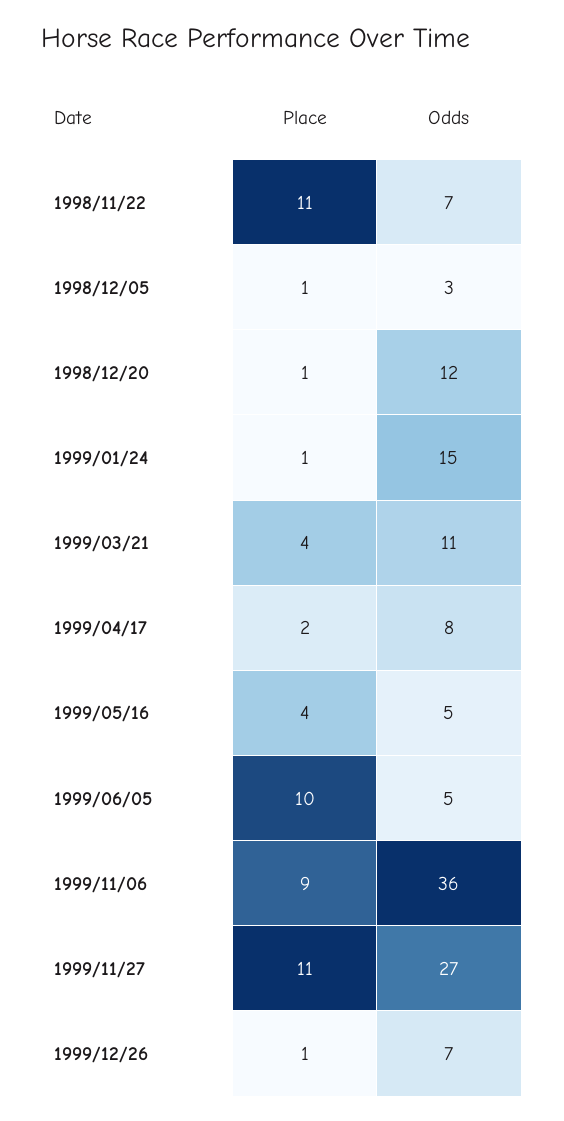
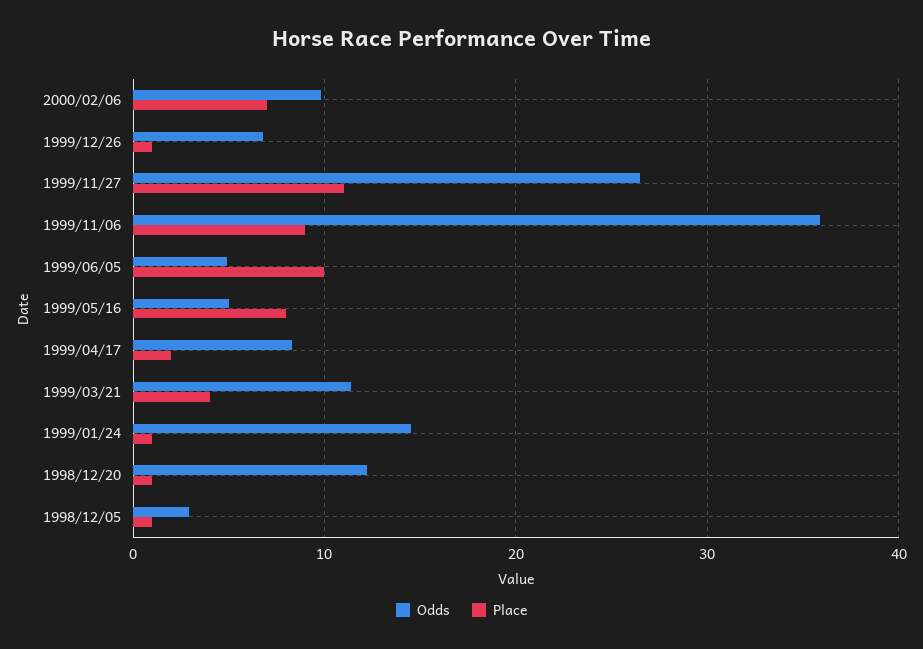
Place, 1998/11/22: 11 -> none
Odds, 1998/11/22: 7 -> none
Place, 1999/05/16: 4 -> 8
Odds, 2000/02/06: none -> 10
Place, 2000/02/06: none -> 7

